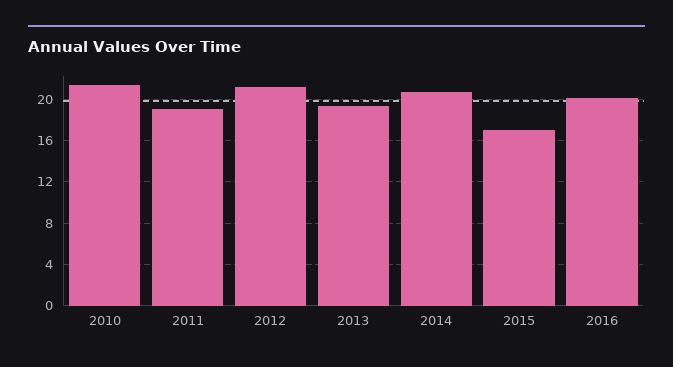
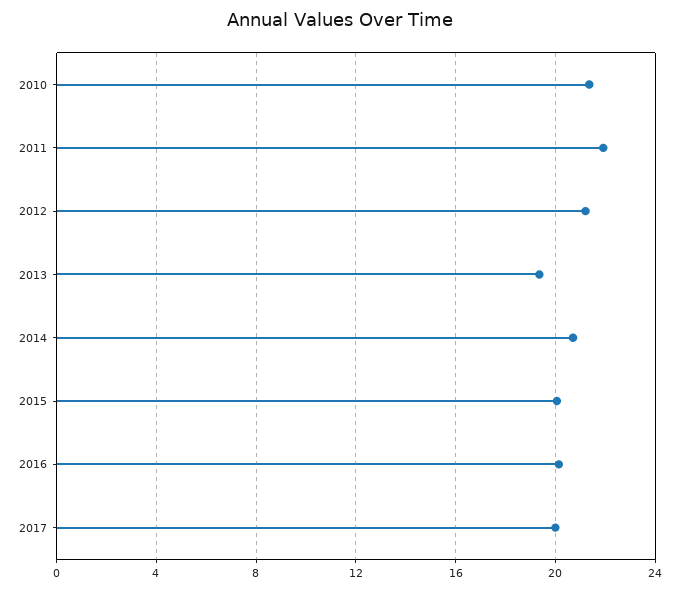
2011: 19 -> 22
2015: 17 -> 20
2017: none -> 20

